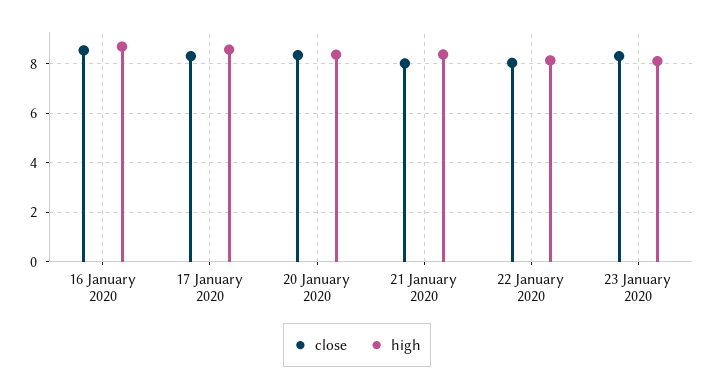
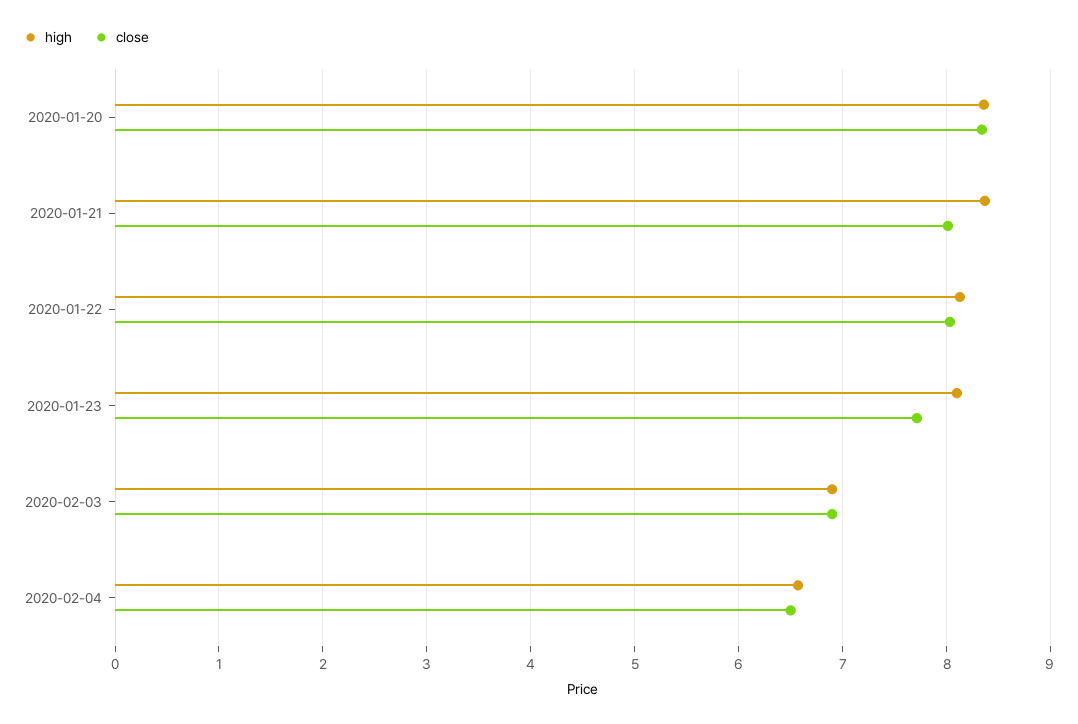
close, 16 January 2020: 8.5 -> none
high, 16 January 2020: 8.75 -> none
close, 17 January 2020: 8.25 -> none
high, 17 January 2020: 8.5 -> none
close, 23 January 2020: 8.25 -> 7.7
high, 2020-02-03: none -> 6.9
close, 2020-02-03: none -> 6.9
high, 2020-02-04: none -> 6.6
close, 2020-02-04: none -> 6.5

